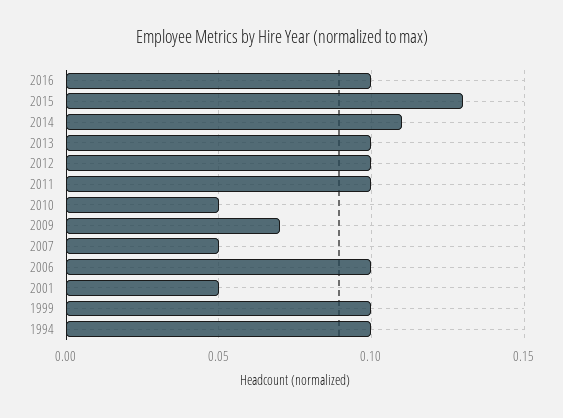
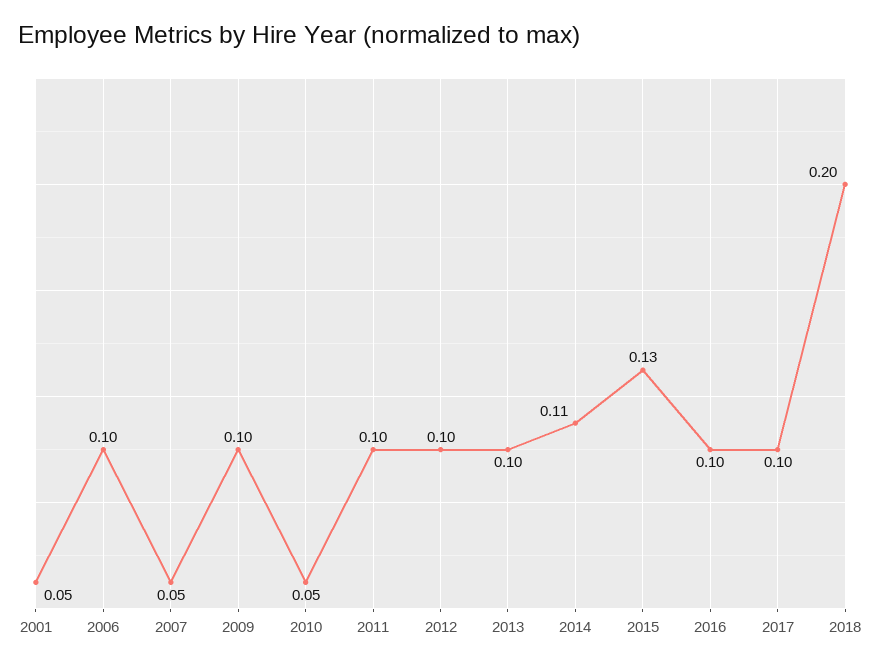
2009: 0.07 -> 0.1
1999: 0.1 -> none
1994: 0.1 -> none
2017: none -> 0.1
2018: none -> 0.2

